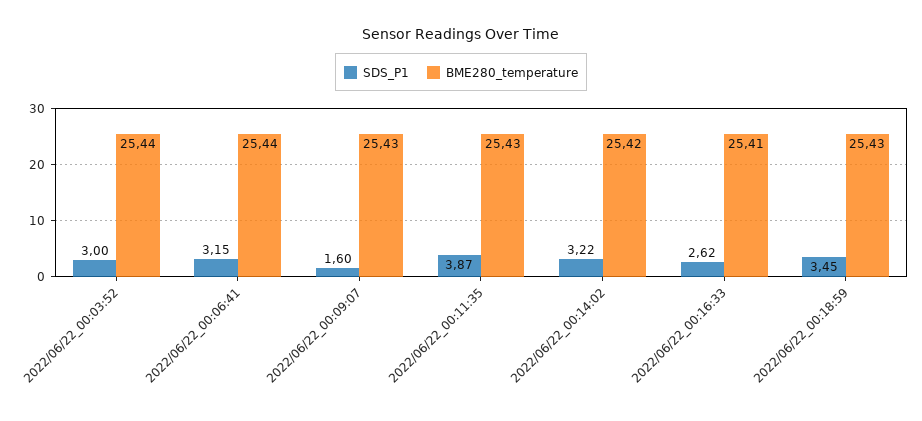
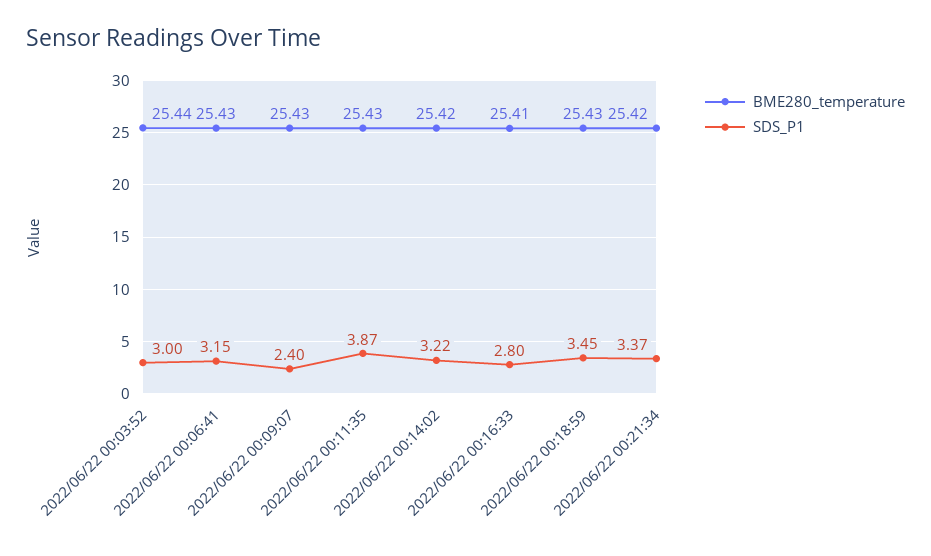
BME280_temperature, 2022/06/22_00:06:41: 25.44 -> 25.43
SDS_P1, 2022/06/22_00:09:07: 1.6 -> 2.4
SDS_P1, 2022/06/22_00:16:33: 2.62 -> 2.8
BME280_temperature, 2022/06/22 00:21:34: none -> 25.42
SDS_P1, 2022/06/22 00:21:34: none -> 3.37

